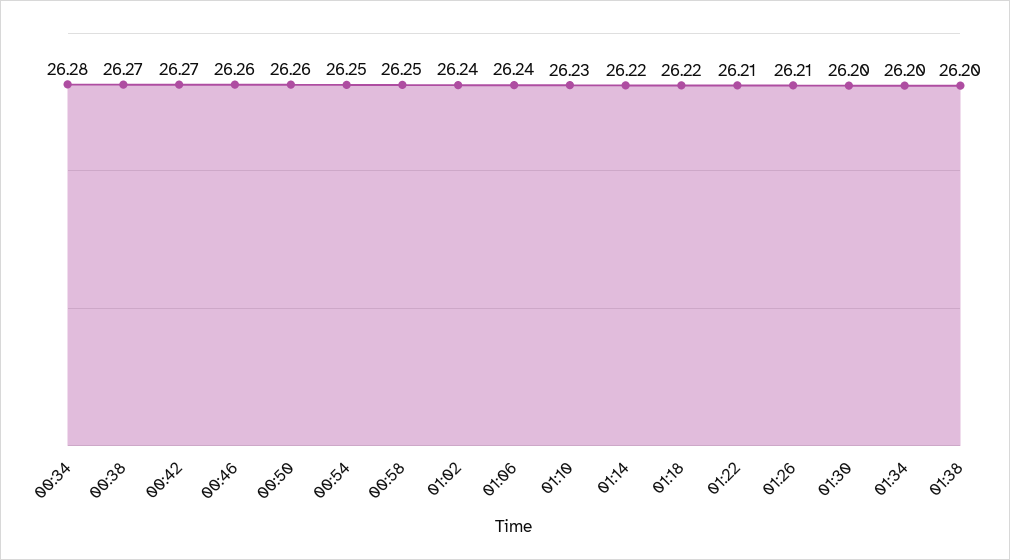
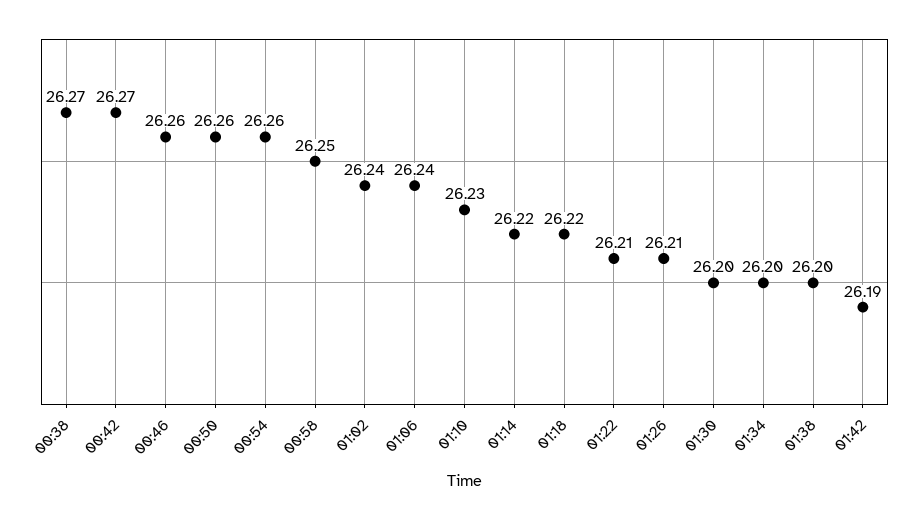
00:34: 26.28 -> none
00:54: 26.25 -> 26.26
01:42: none -> 26.19

